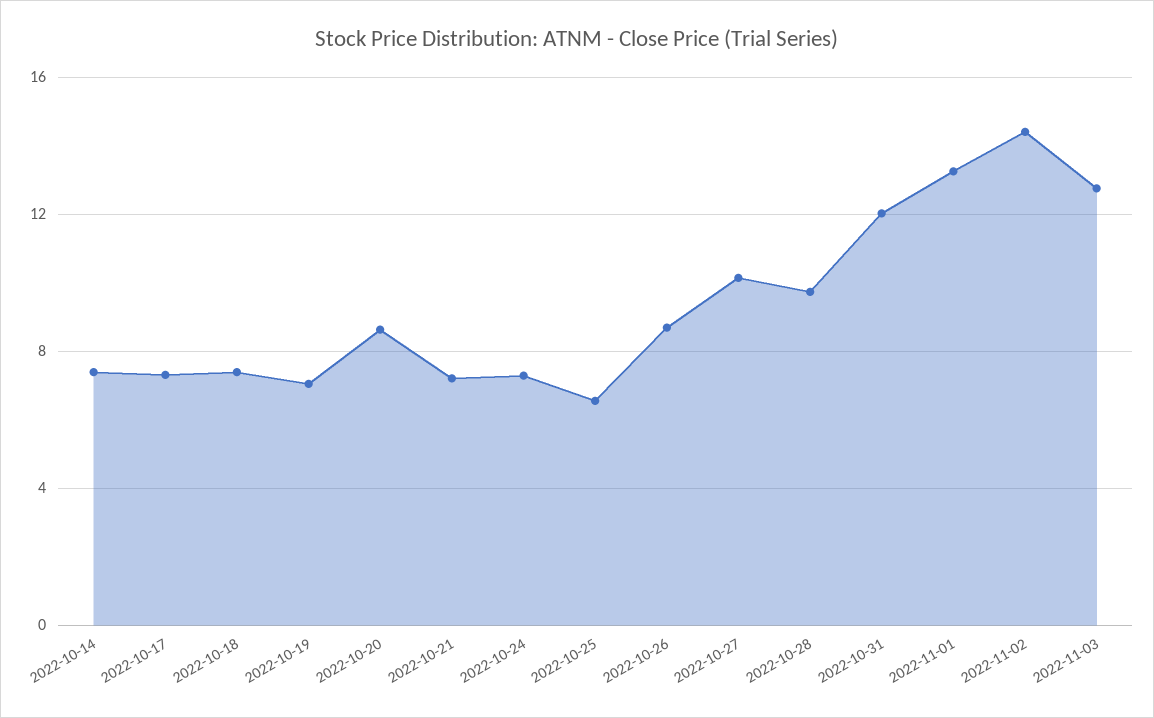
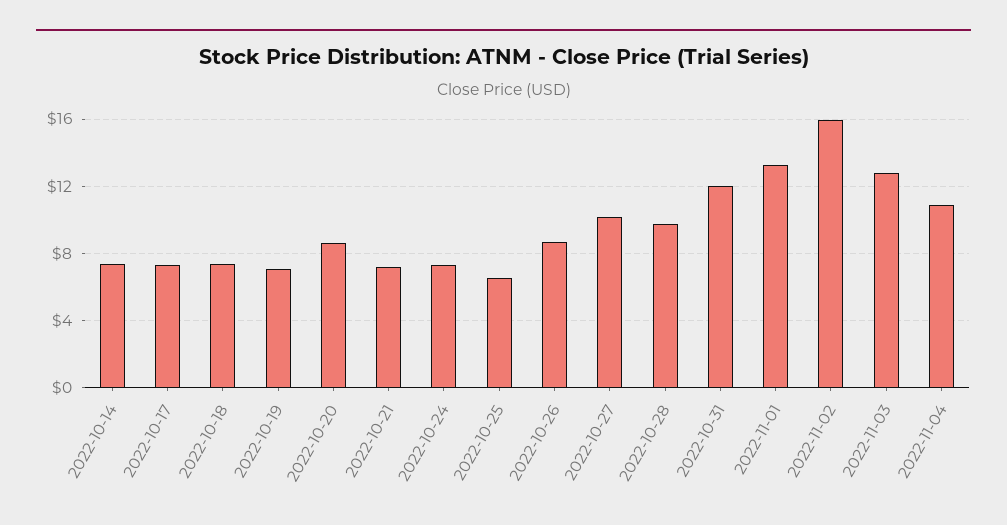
2022-11-02: 14.5 -> 16
2022-11-04: none -> 11

